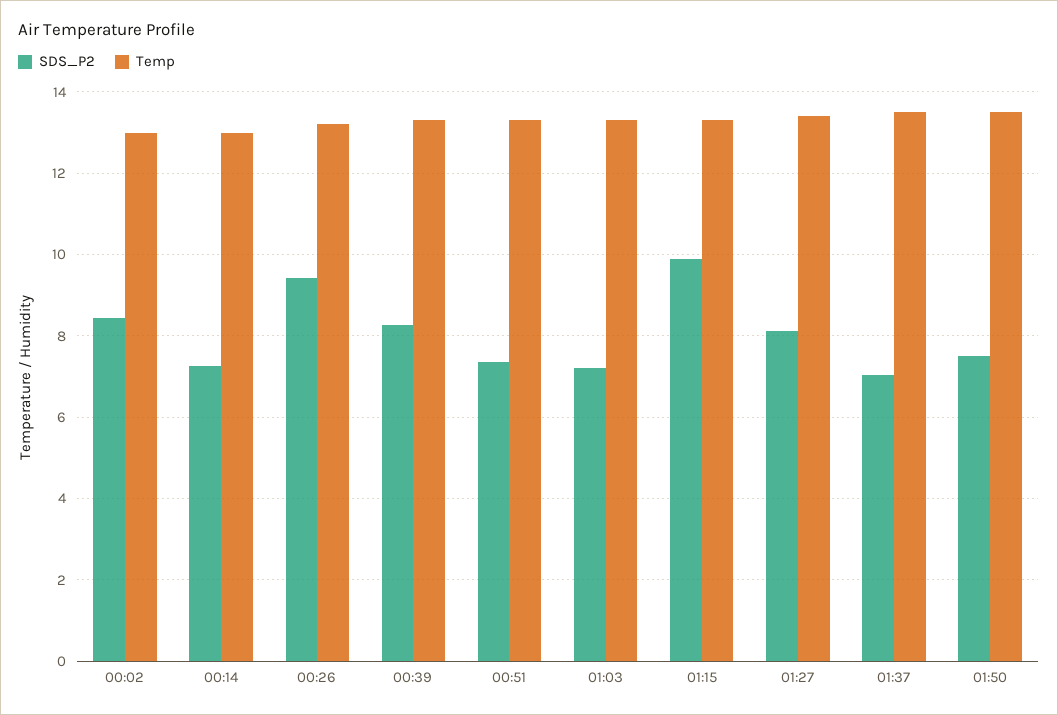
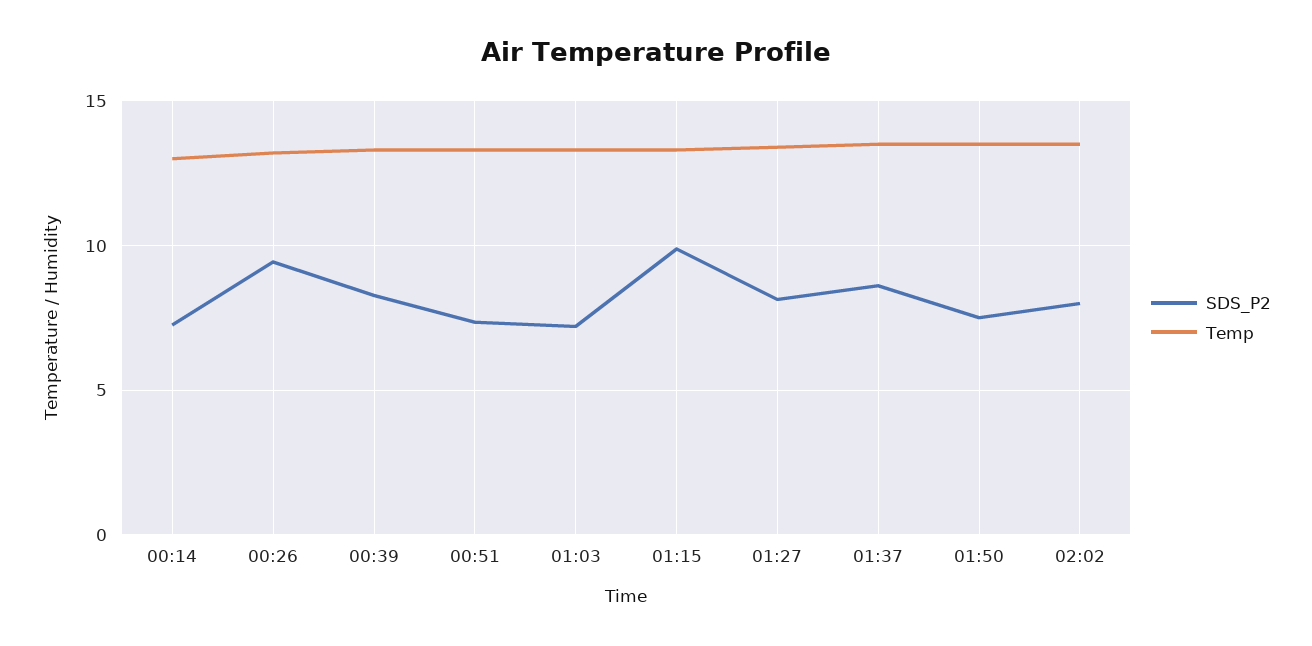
SDS_P2, 00:02: 8.4 -> none
Temp, 00:02: 13 -> none
SDS_P2, 01:37: 7 -> 8.5
SDS_P2, 02:02: none -> 8
Temp, 02:02: none -> 13.5

